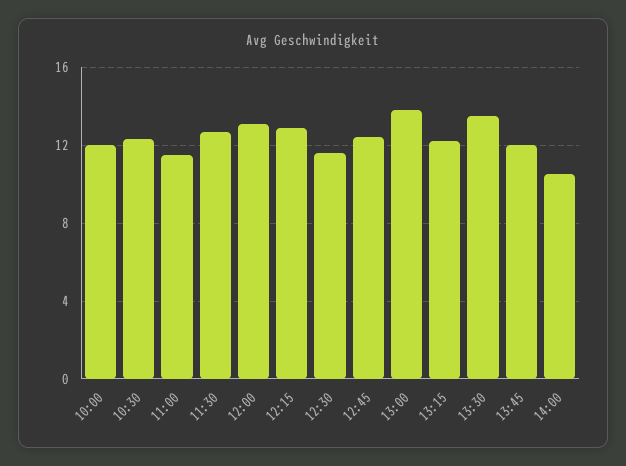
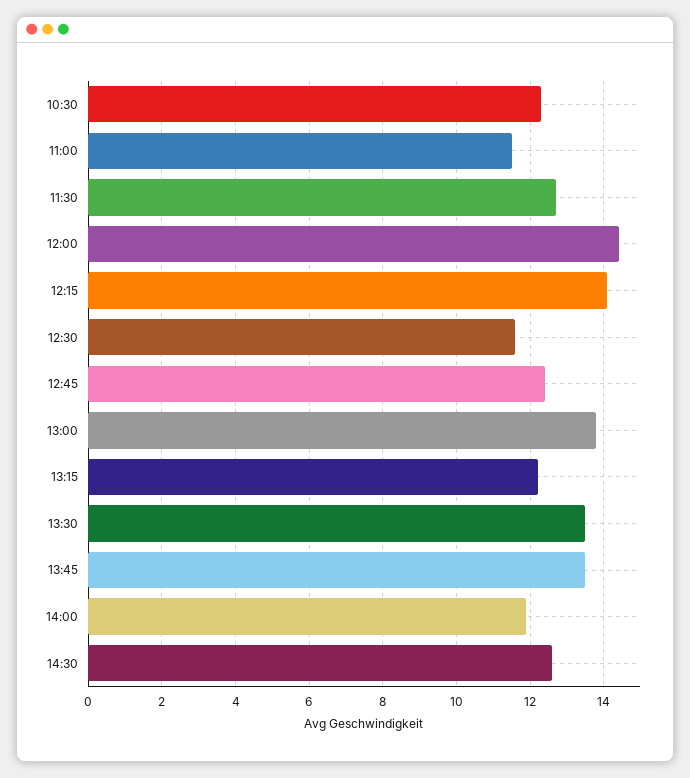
10:00: 12 -> none
12:00: 13 -> 14.5
12:15: 13 -> 14
13:45: 12 -> 13.5
14:00: 10.5 -> 12
14:30: none -> 12.5

